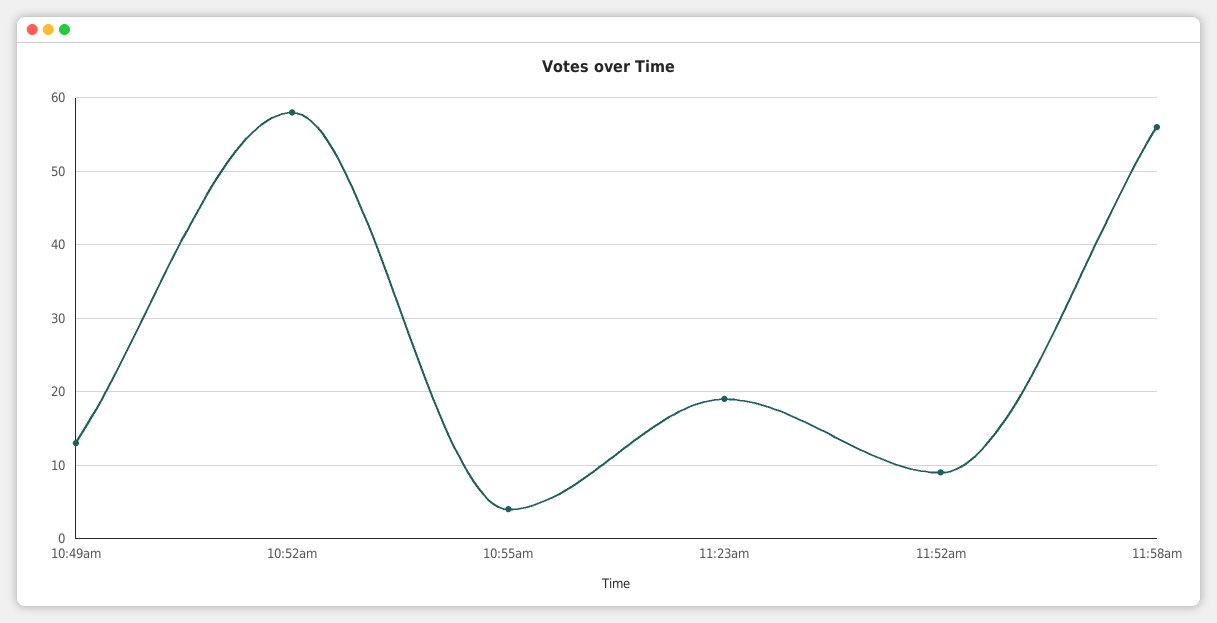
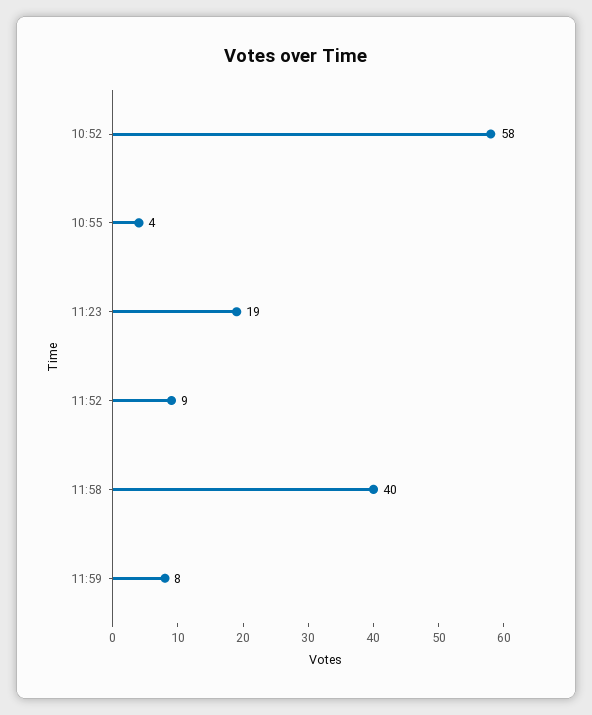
10:49am: 13 -> none
11:58am: 56 -> 40
11:59: none -> 8

